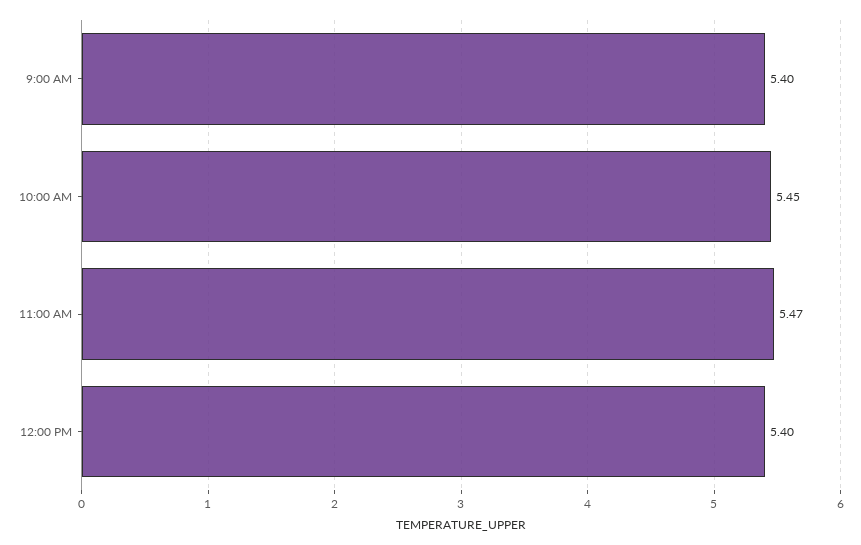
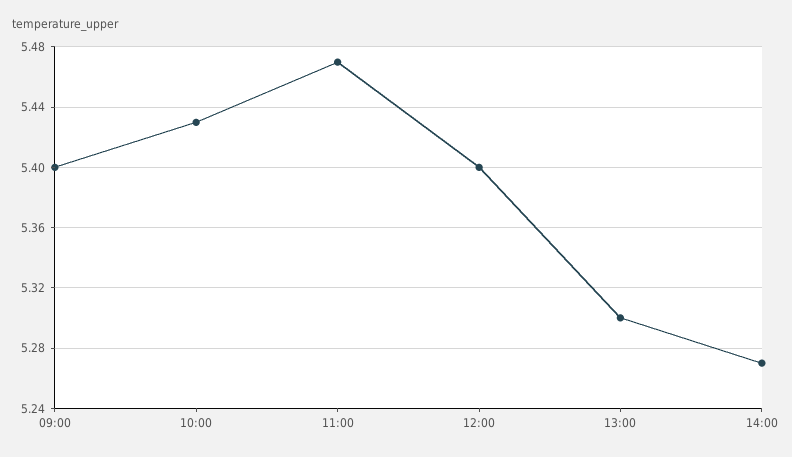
10:00 AM: 5.45 -> 5.43
13:00: none -> 5.3
14:00: none -> 5.27

